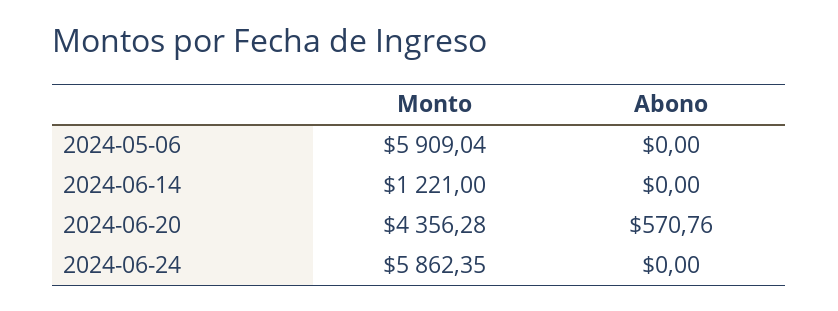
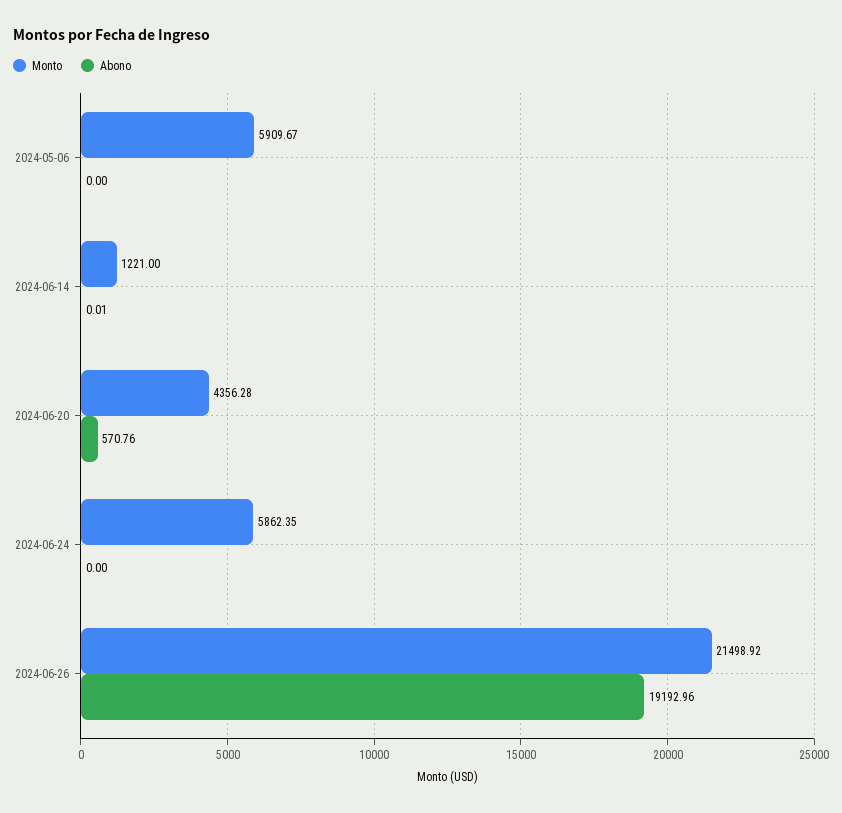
Monto, 2024-05-06: 5909.04 -> 5909.67
Abono, 2024-06-14: 0 -> 0.01
Monto, 2024-06-26: none -> 21498.92
Abono, 2024-06-26: none -> 19192.96

